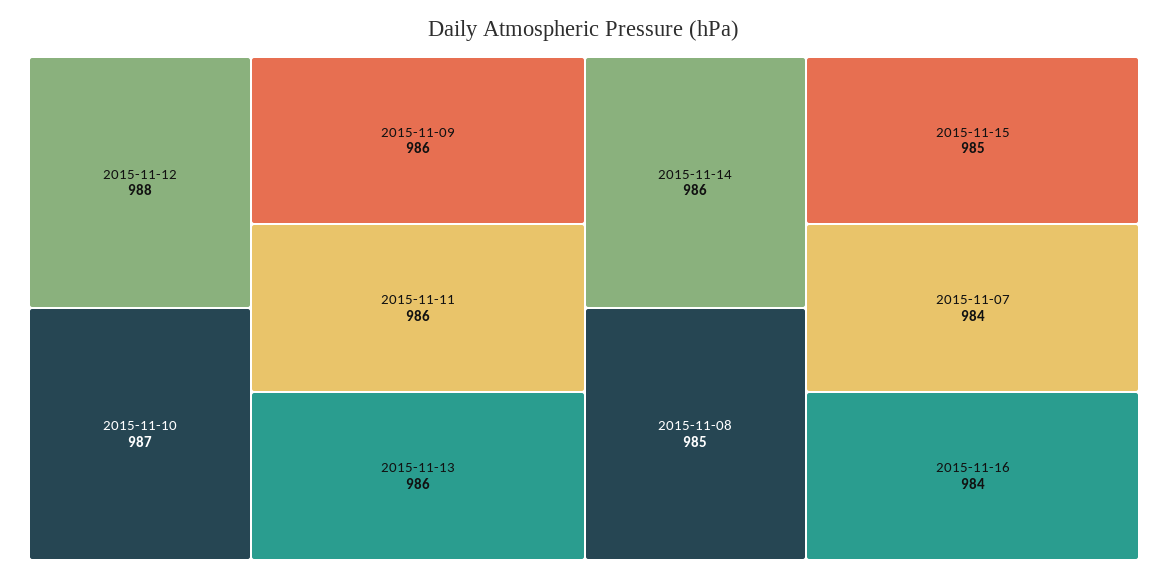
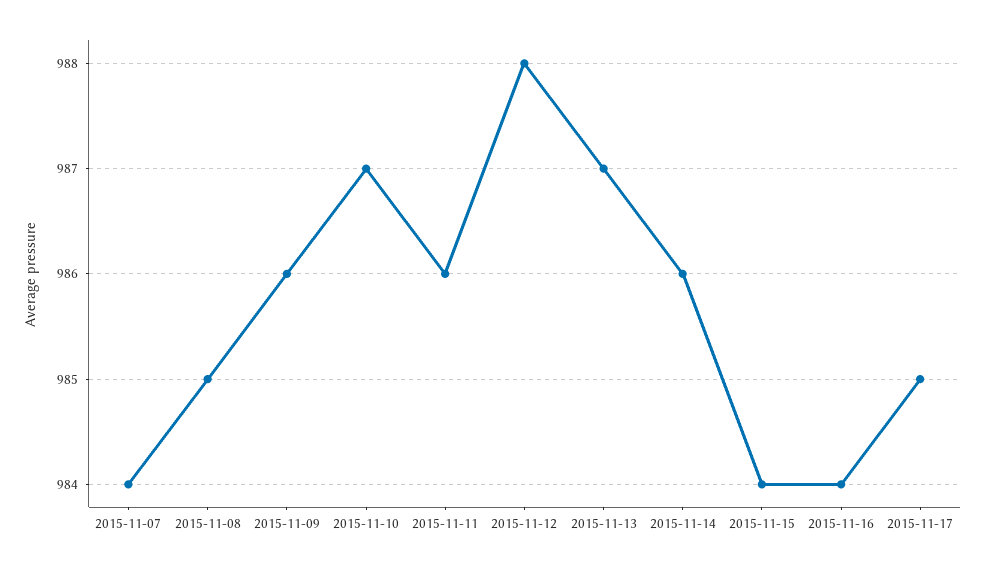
2015-11-13: 986 -> 987
2015-11-15: 985 -> 984
2015-11-17: none -> 985

